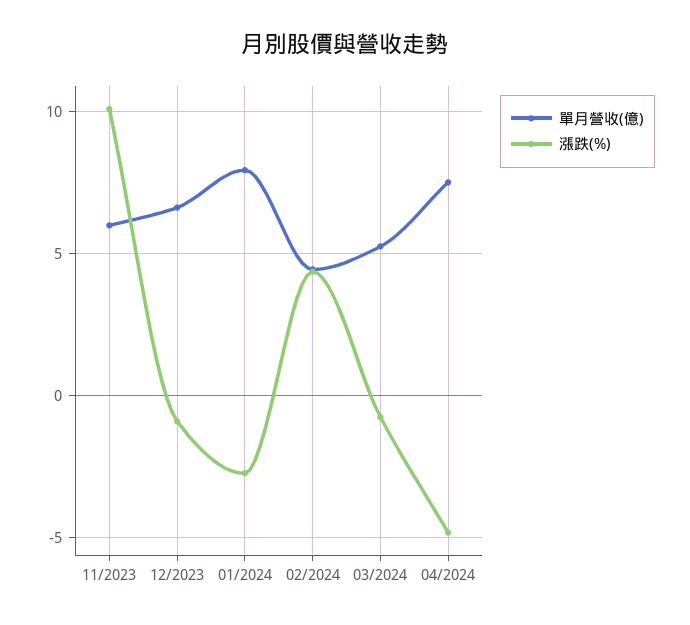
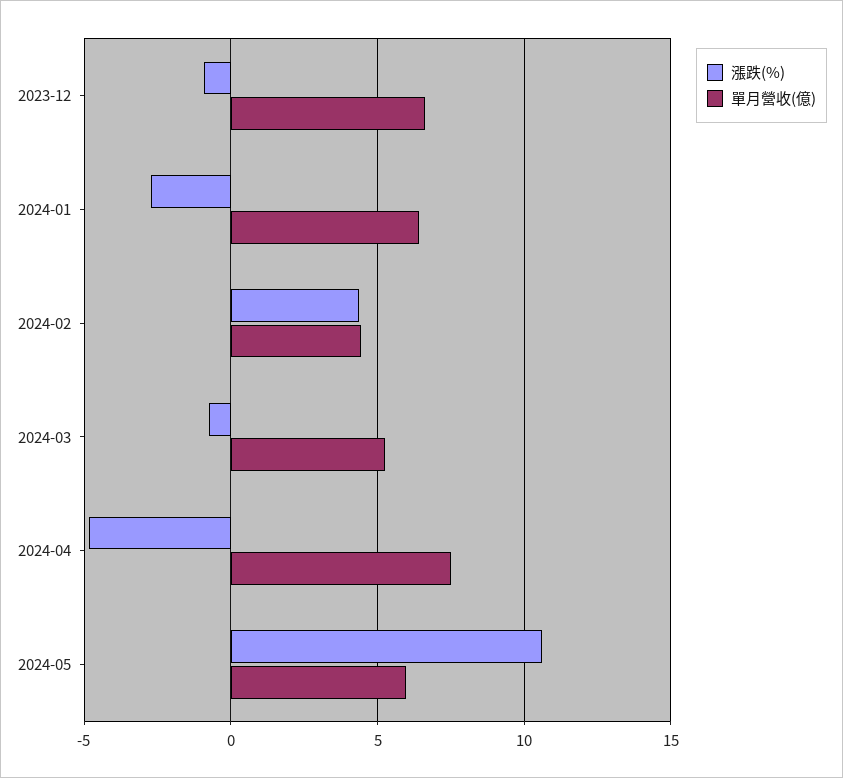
單月營收(億), 11/2023: 6 -> none
漲跌(%), 11/2023: 10 -> none
單月營收(億), 01/2024: 8 -> 6.5
漲跌(%), 2024-05: none -> 10.5
單月營收(億), 2024-05: none -> 6

